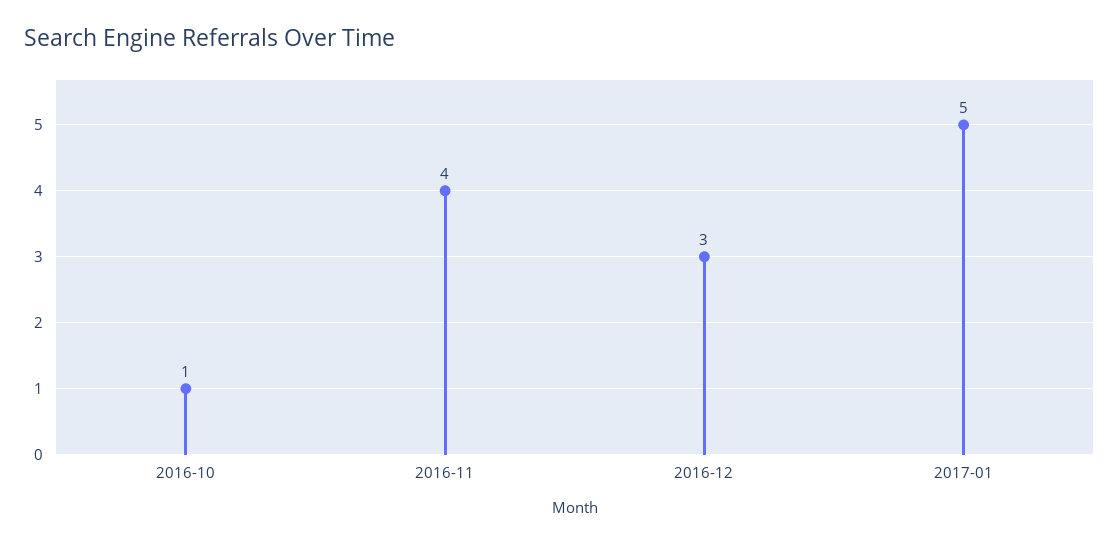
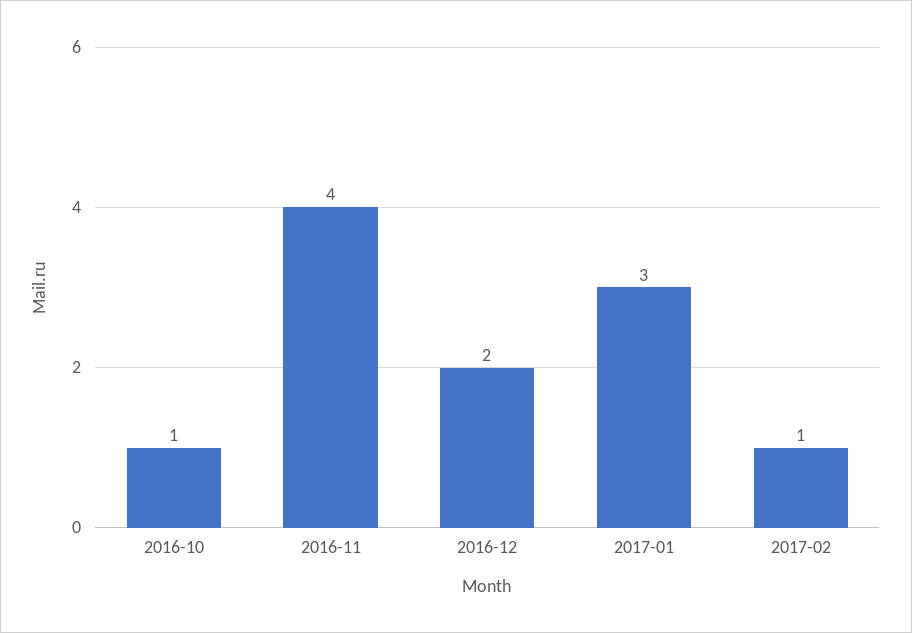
2016-12: 3 -> 2
2017-01: 5 -> 3
2017-02: none -> 1

